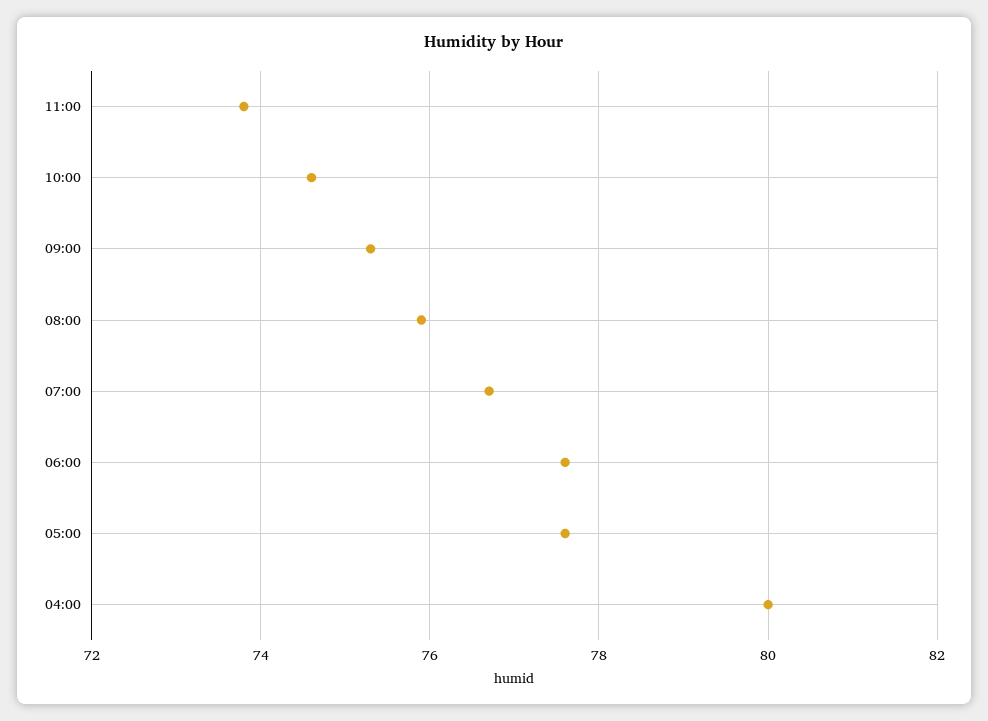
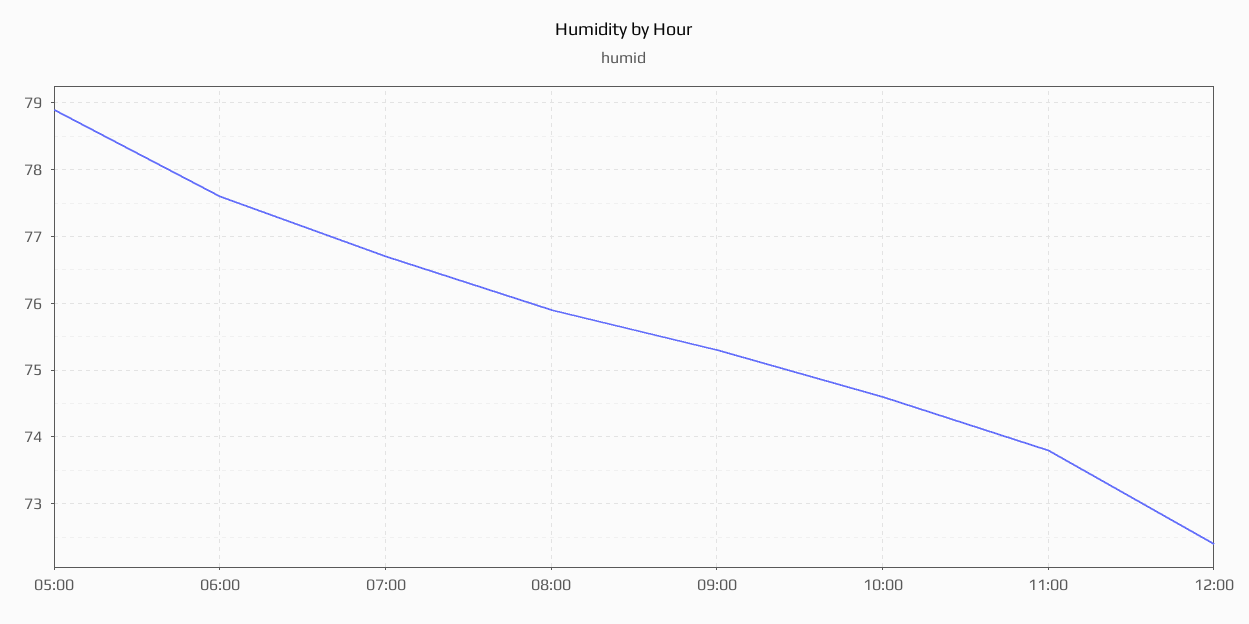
05:00: 77.5 -> 78.9
04:00: 80 -> none
12:00: none -> 72.4

